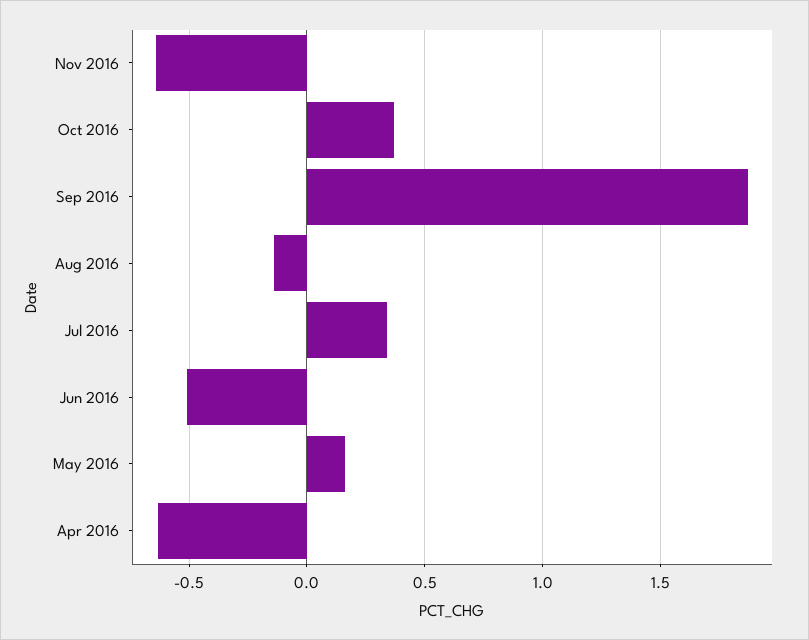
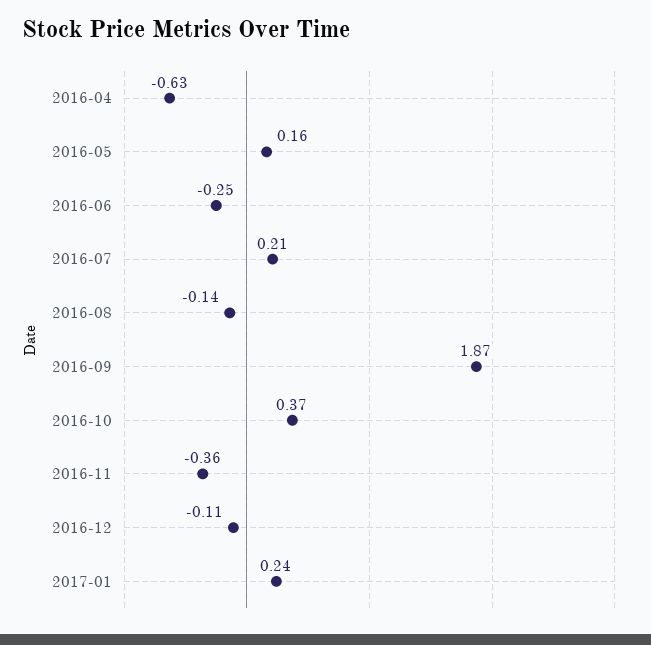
Nov 2016: -0.65 -> -0.36
Jul 2016: 0.35 -> 0.21
Jun 2016: -0.5 -> -0.25
2016-12: none -> -0.11
2017-01: none -> 0.24

